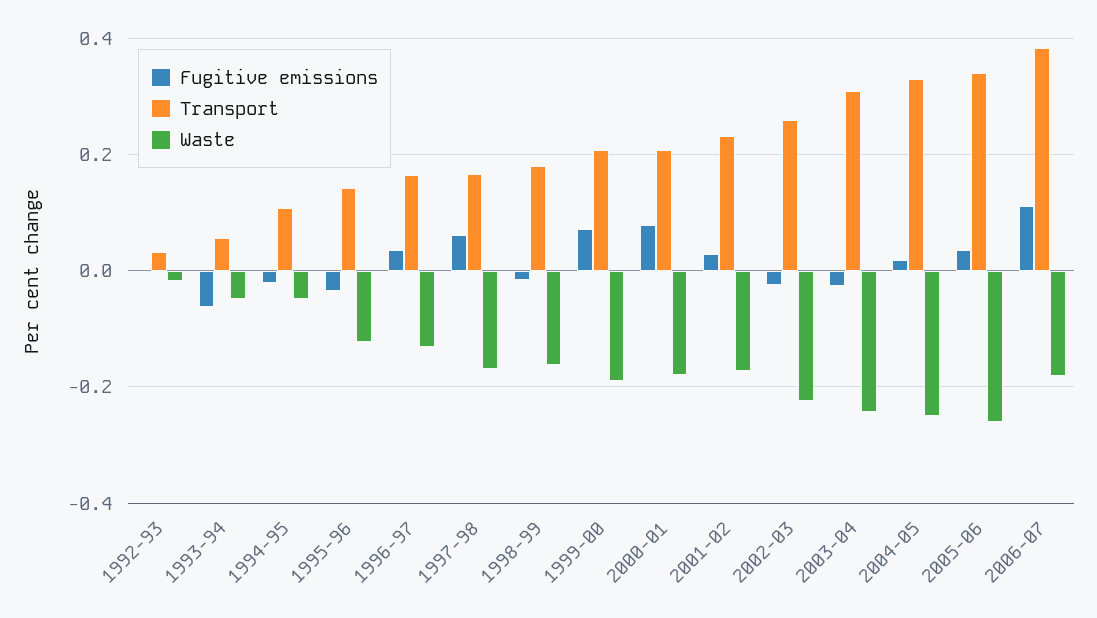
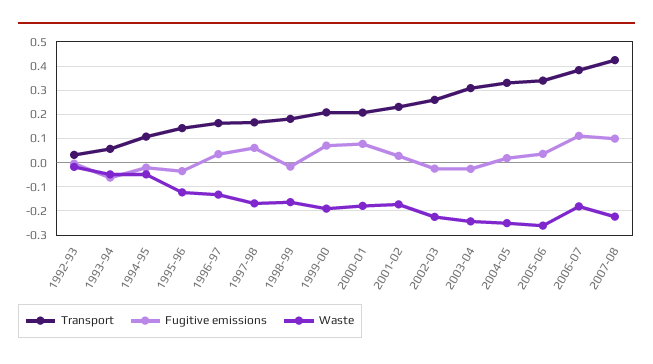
Transport, 2007-08: none -> 0.425
Fugitive emissions, 2007-08: none -> 0.1
Waste, 2007-08: none -> -0.225

